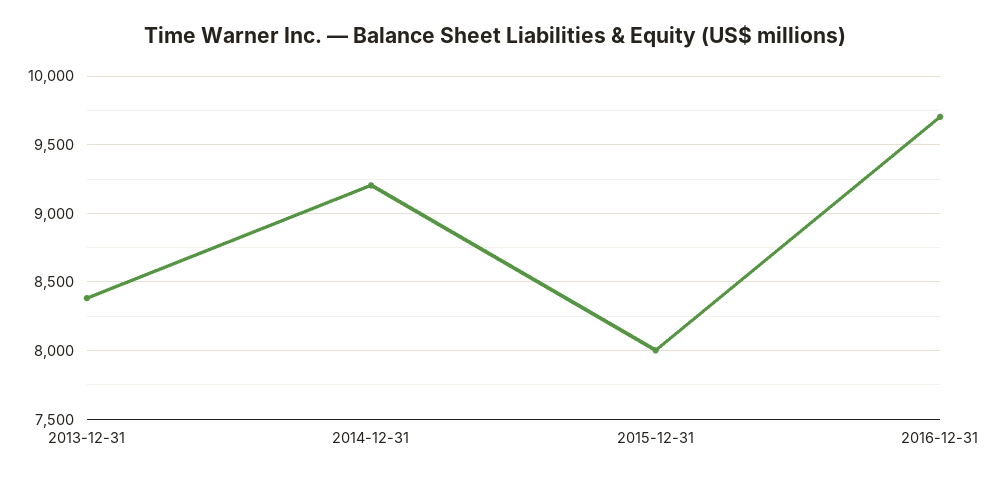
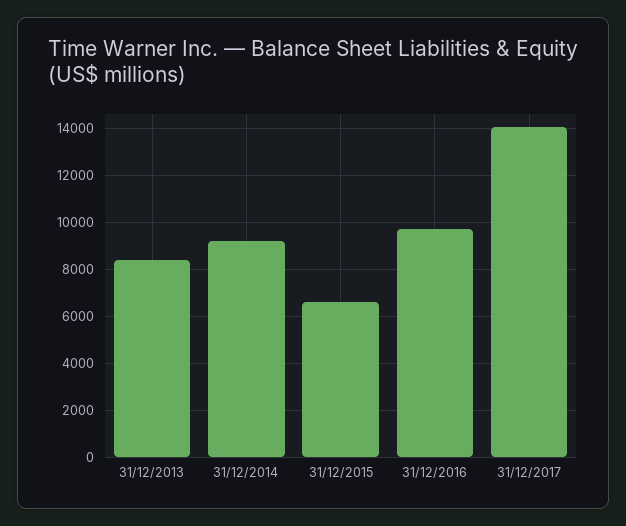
2015-12-31: 8000 -> 6500
31/12/2017: none -> 14000

